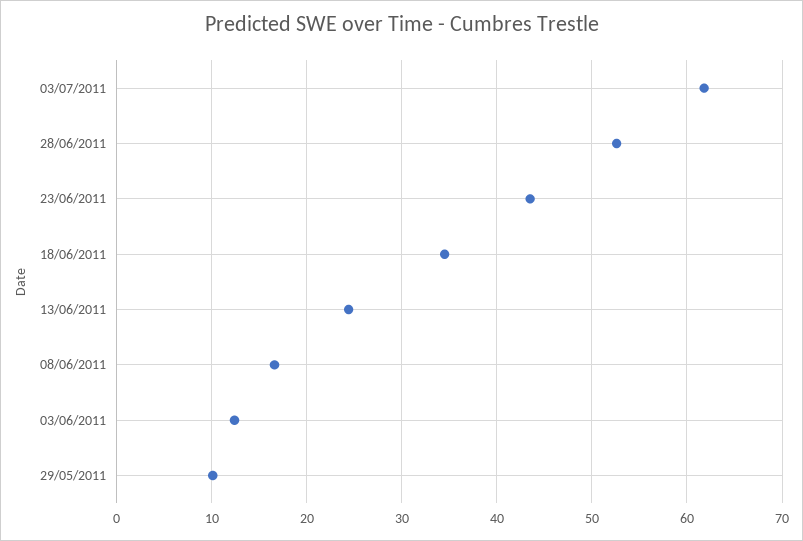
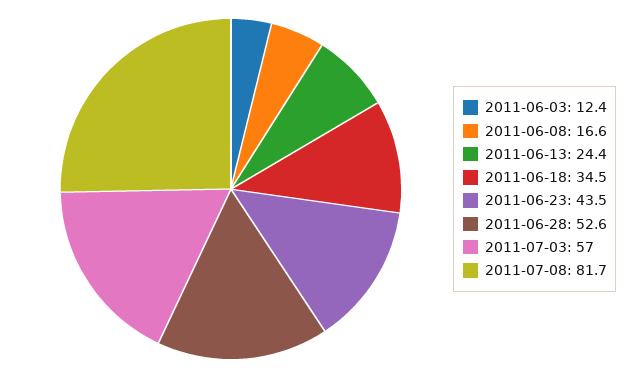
03/07/2011: 62 -> 57
29/05/2011: 10 -> none
2011-07-08: none -> 81.7

